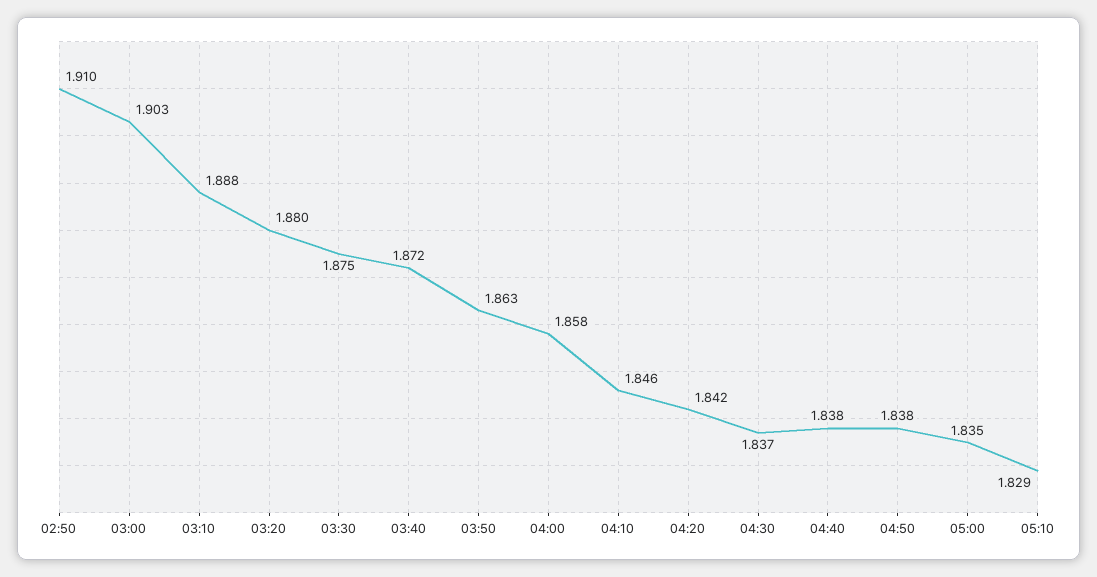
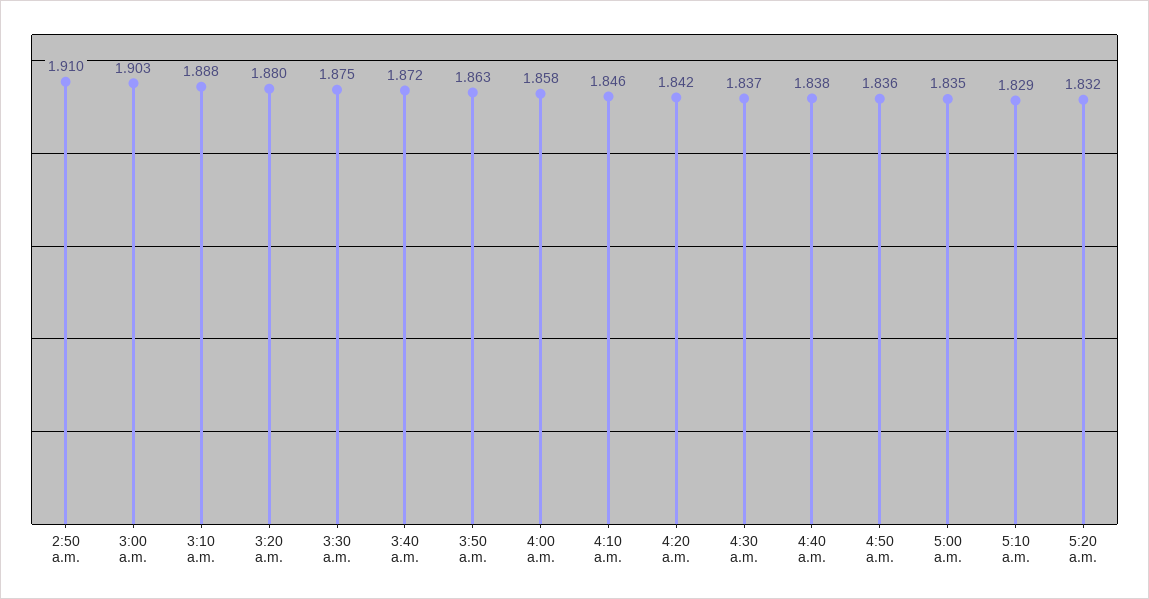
04:50: 1.838 -> 1.836
5:20 a.m.: none -> 1.832

